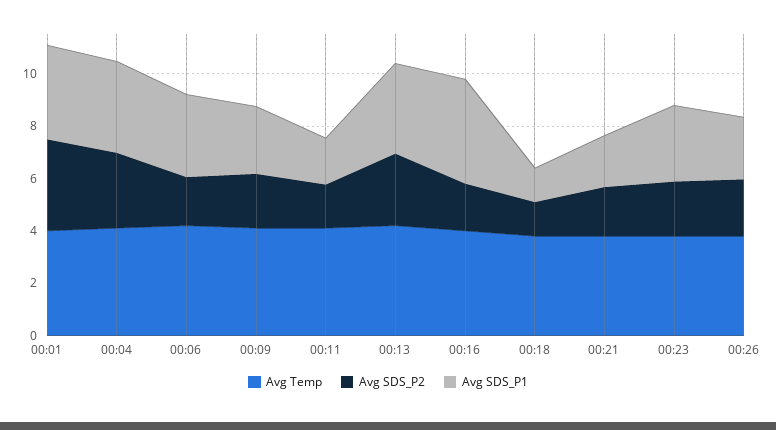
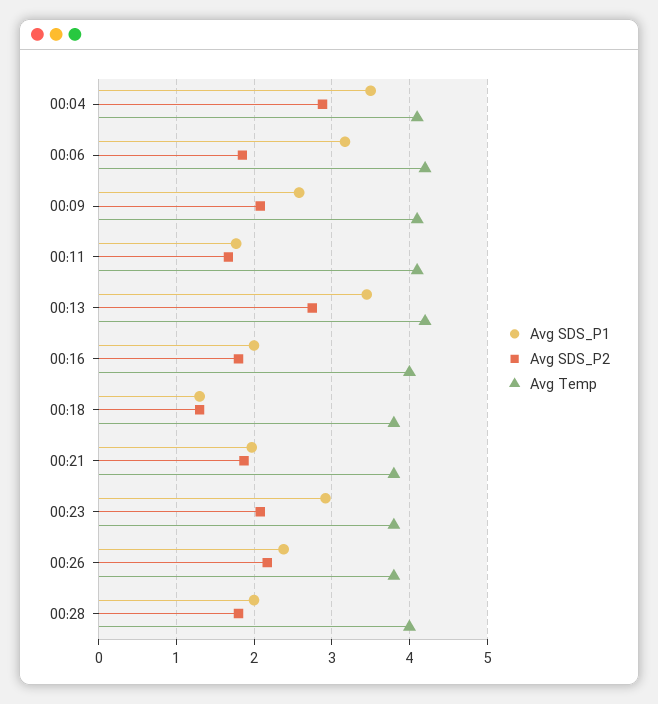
Avg Temp, 00:01: 4 -> none
Avg SDS_P2, 00:01: 3.5 -> none
Avg SDS_P1, 00:01: 3.5 -> none
Avg SDS_P1, 00:16: 4 -> 2
Avg SDS_P1, 00:28: none -> 2
Avg SDS_P2, 00:28: none -> 1.8
Avg Temp, 00:28: none -> 4

